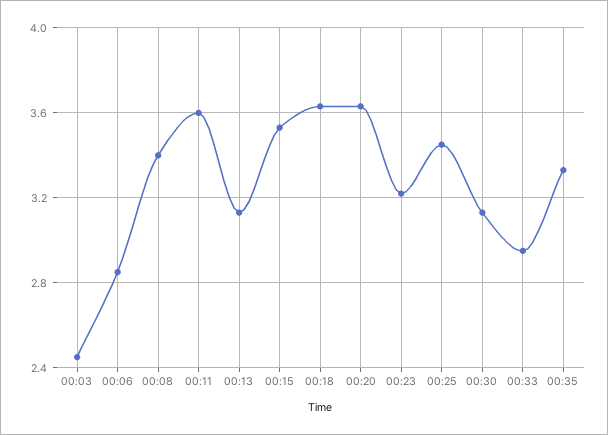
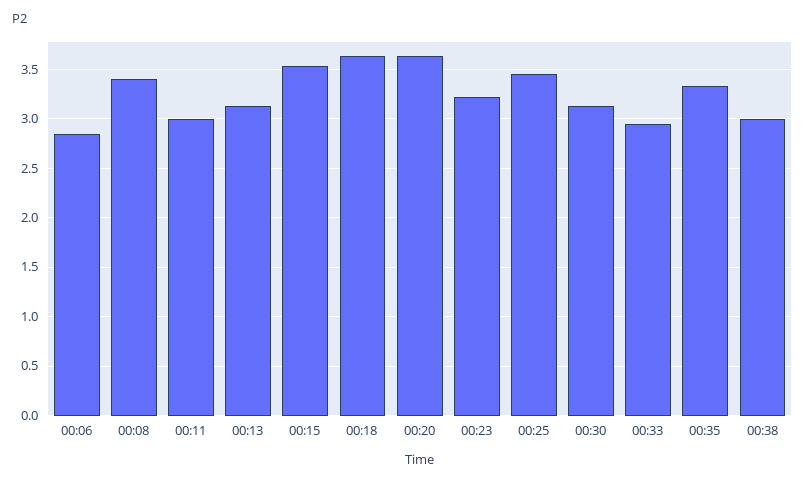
00:03: 2.45 -> none
00:11: 3.6 -> 3
00:38: none -> 3

